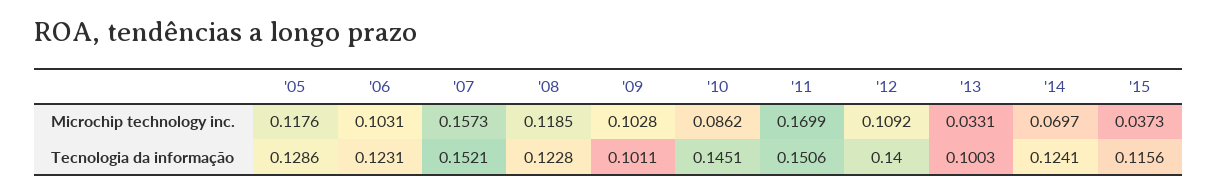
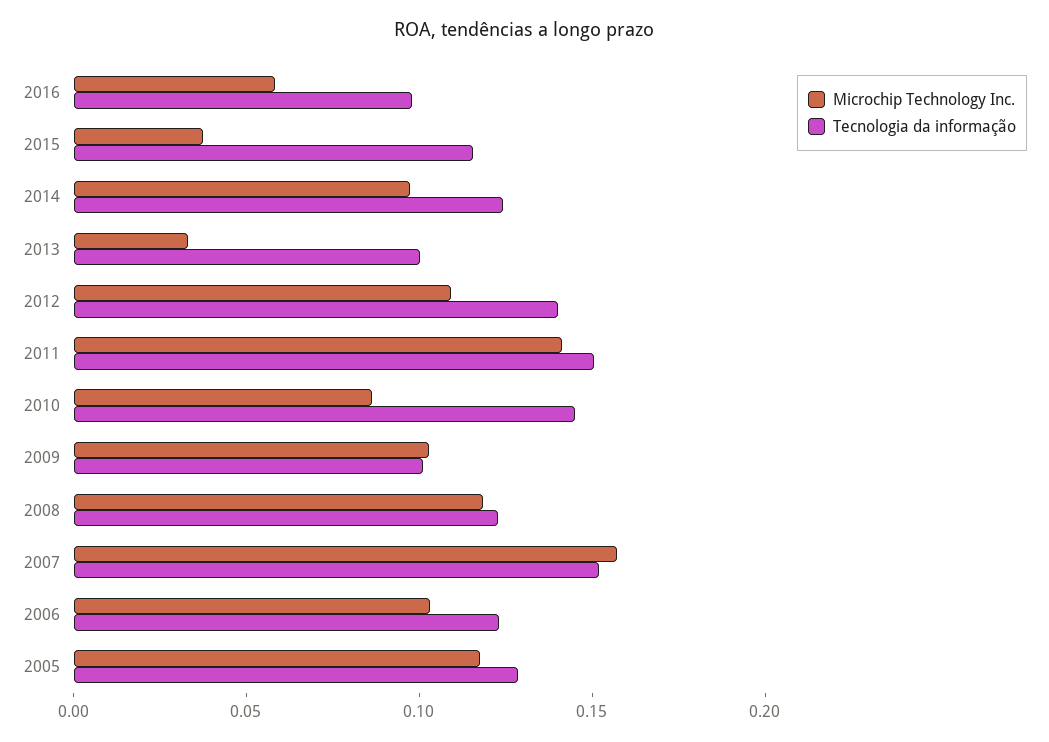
Microchip technology inc., '11: 0.1699 -> 0.14
Microchip technology inc., '14: 0.0697 -> 0.1
Microchip technology inc., 2016: none -> 0.06
Tecnologia da informação, 2016: none -> 0.1

